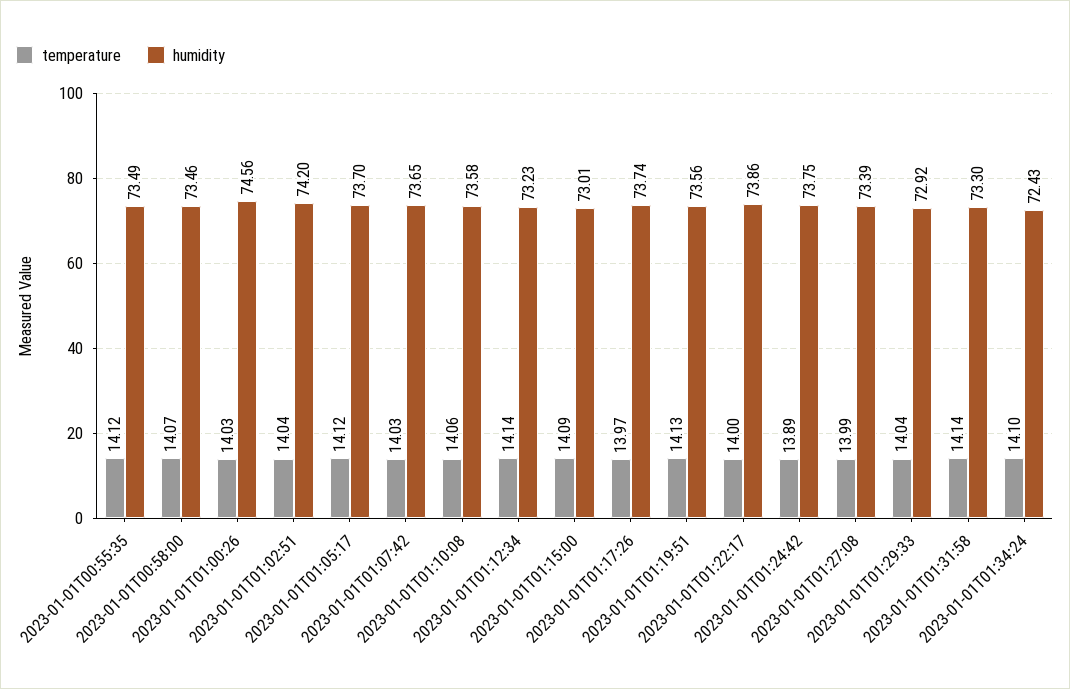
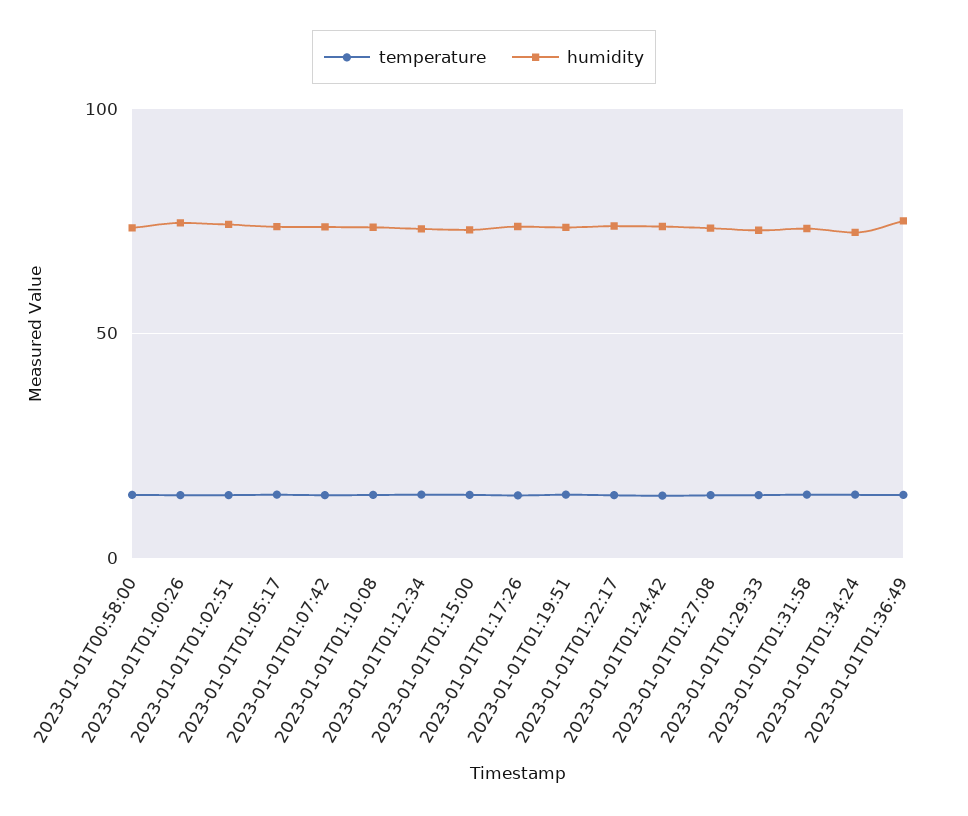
temperature, 2023-01-01T00:55:35: 14.12 -> none
humidity, 2023-01-01T00:55:35: 73.49 -> none
temperature, 2023-01-01T01:36:49: none -> 15
humidity, 2023-01-01T01:36:49: none -> 75

